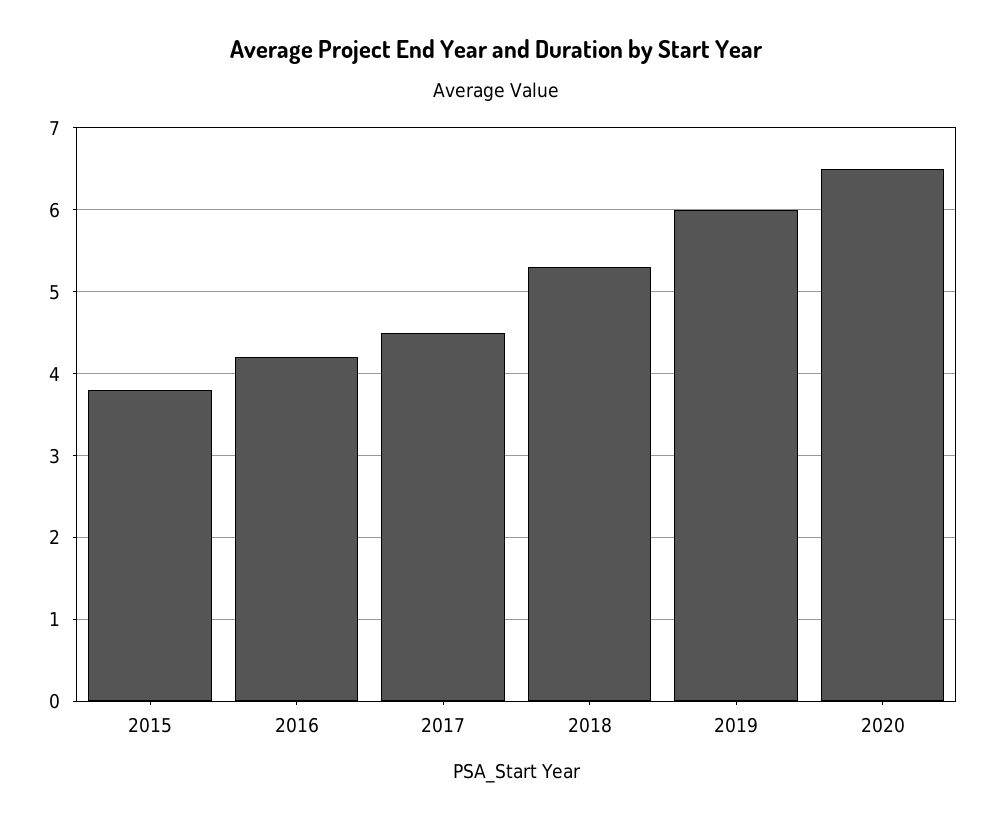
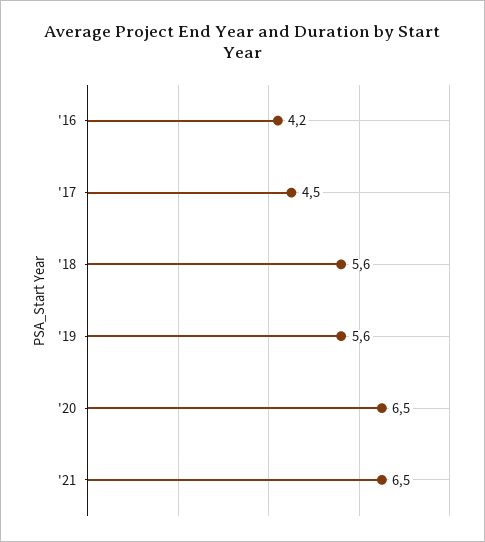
2015: 3.8 -> none
2018: 5.3 -> 5.6
2019: 6 -> 5.6
'21: none -> 6.5

